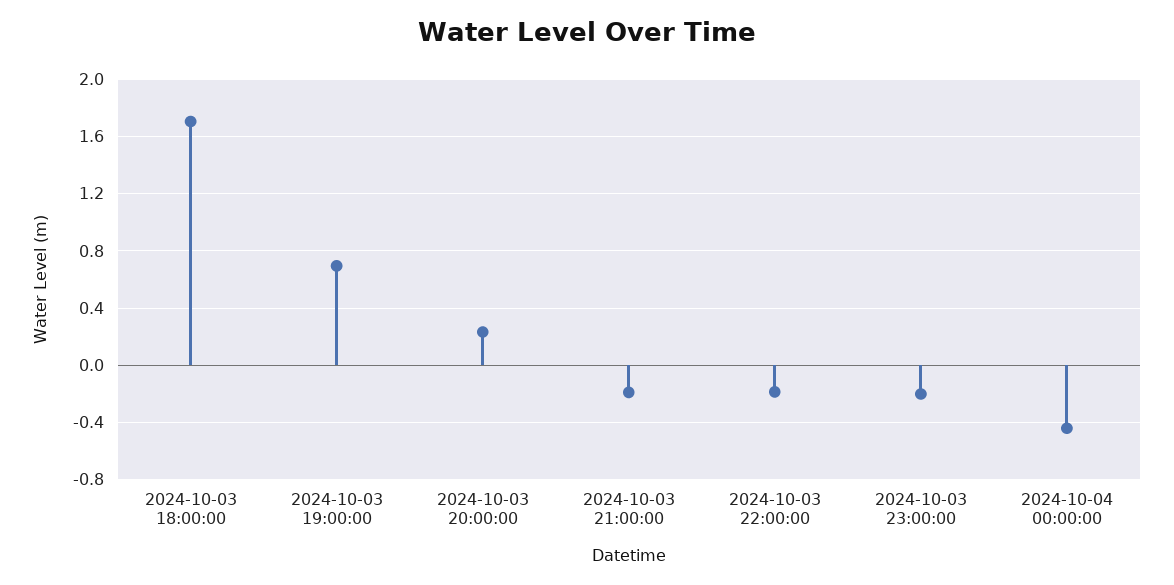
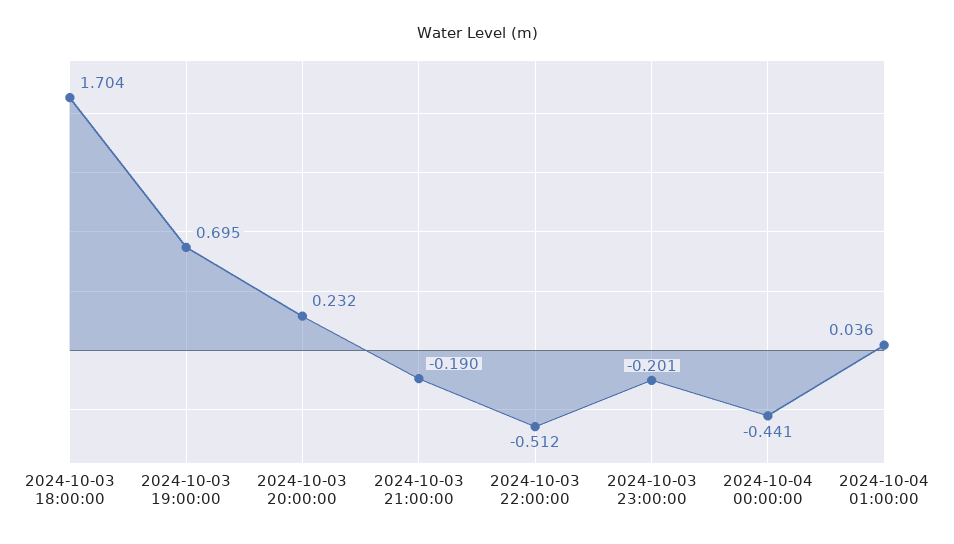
2024-10-03 22:00:00: -0.2 -> -0.512
2024-10-04 01:00:00: none -> 0.036

